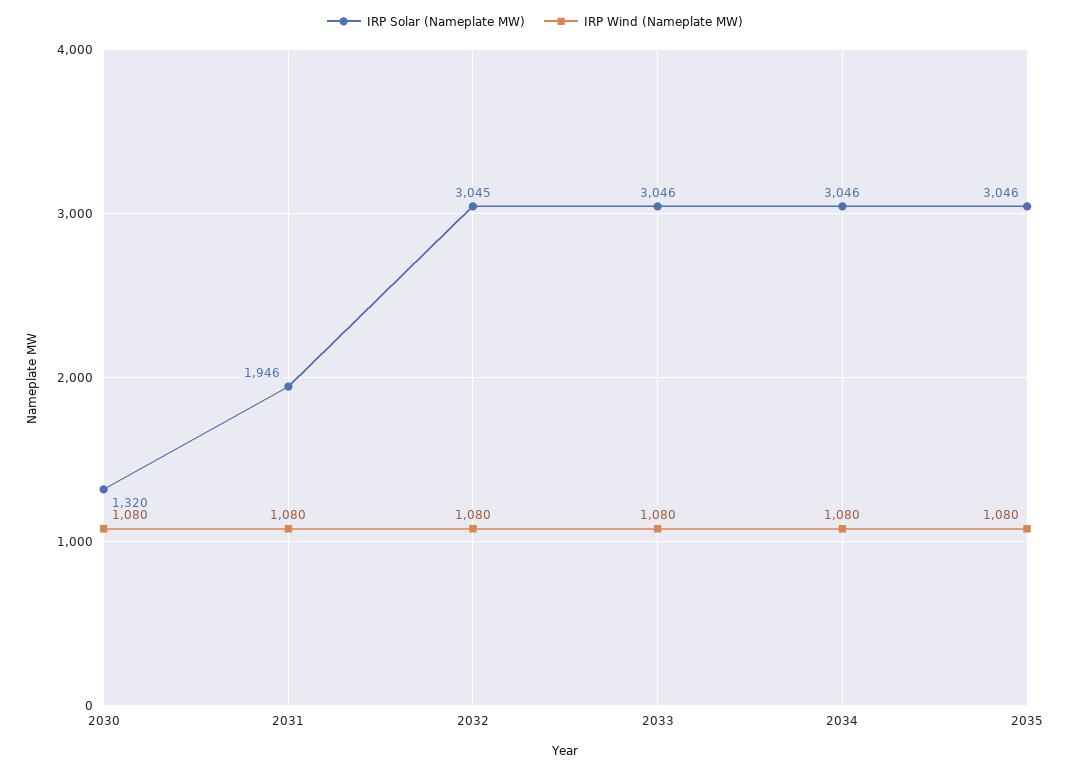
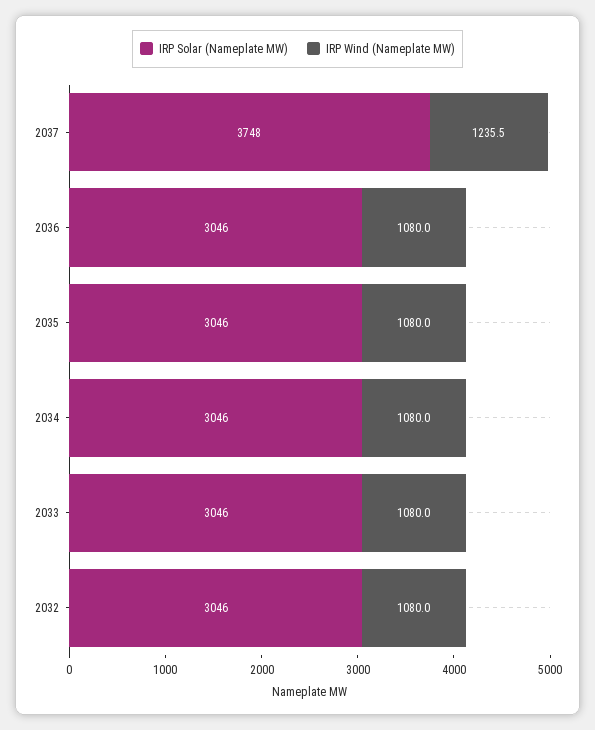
IRP Solar (Nameplate MW), 2030: 1320 -> none
IRP Wind (Nameplate MW), 2030: 1080 -> none
IRP Solar (Nameplate MW), 2031: 1946 -> none
IRP Wind (Nameplate MW), 2031: 1080 -> none
IRP Solar (Nameplate MW), 2032: 3045 -> 3046
IRP Solar (Nameplate MW), 2037: none -> 3748
IRP Wind (Nameplate MW), 2037: none -> 1235.5
IRP Solar (Nameplate MW), 2036: none -> 3046
IRP Wind (Nameplate MW), 2036: none -> 1080

